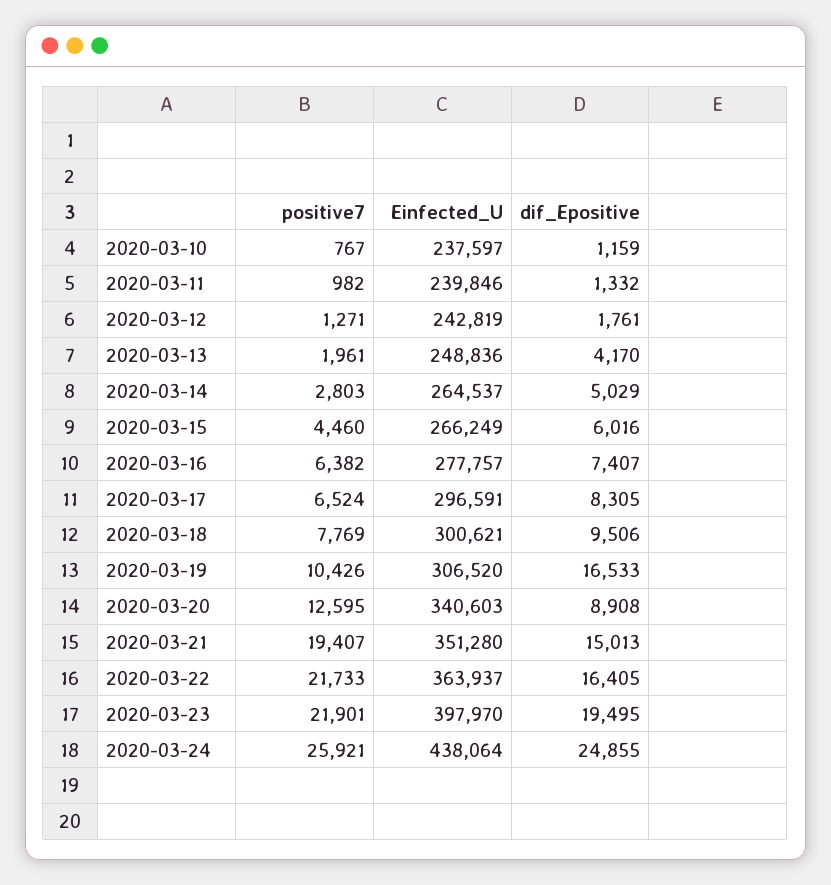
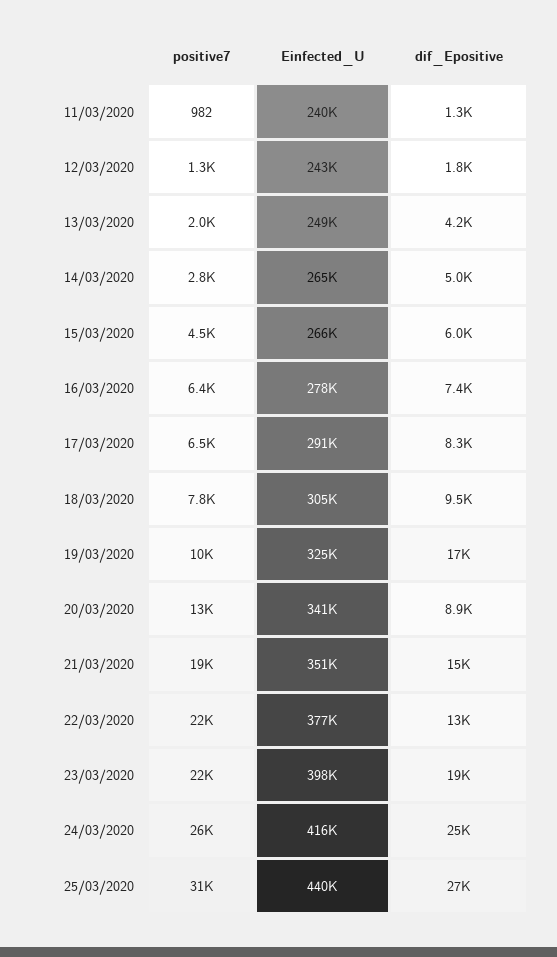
positive7, 2020-03-10: 767 -> none
Einfected_U, 2020-03-10: 237597 -> none
dif_Epositive, 2020-03-10: 1159 -> none
Einfected_U, 2020-03-17: 296591 -> 291000
Einfected_U, 2020-03-18: 300621 -> 305000
Einfected_U, 2020-03-19: 306520 -> 325000
Einfected_U, 2020-03-22: 363937 -> 377000
dif_Epositive, 2020-03-22: 16405 -> 13000
Einfected_U, 2020-03-24: 438064 -> 416000
positive7, 25/03/2020: none -> 31000
Einfected_U, 25/03/2020: none -> 440000
dif_Epositive, 25/03/2020: none -> 27000

